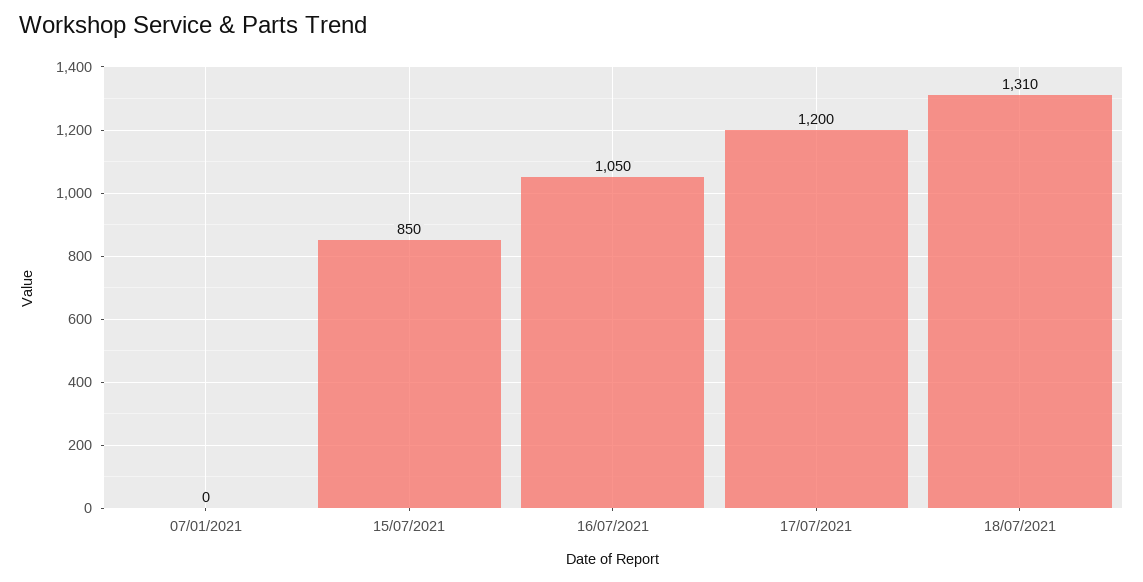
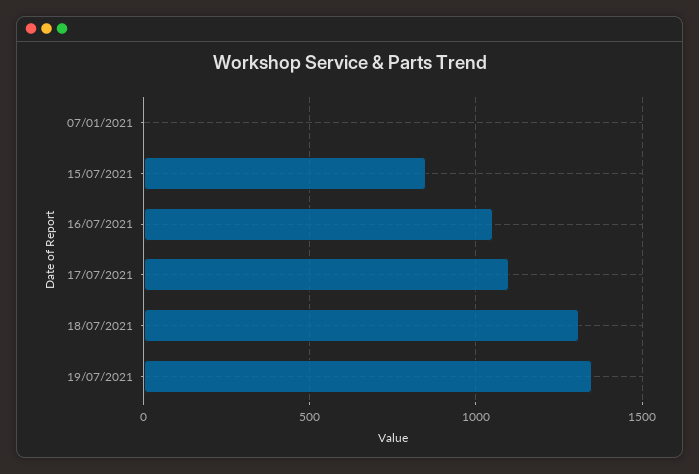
17/07/2021: 1200 -> 1100
19/07/2021: none -> 1350

